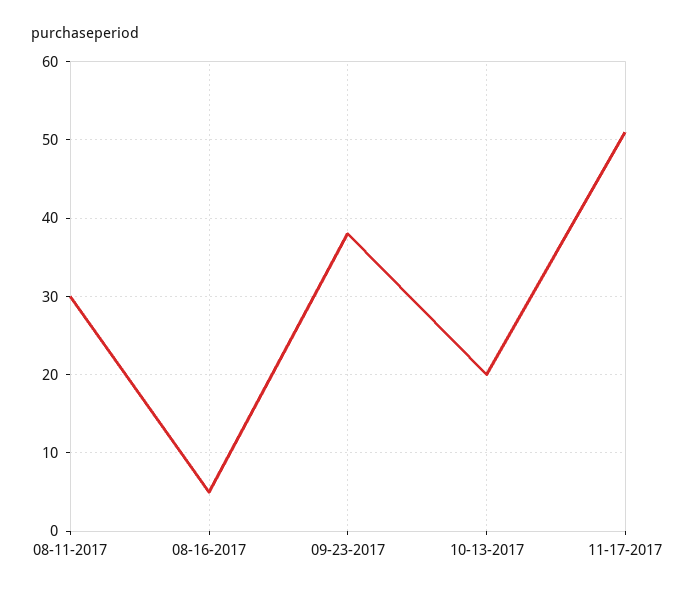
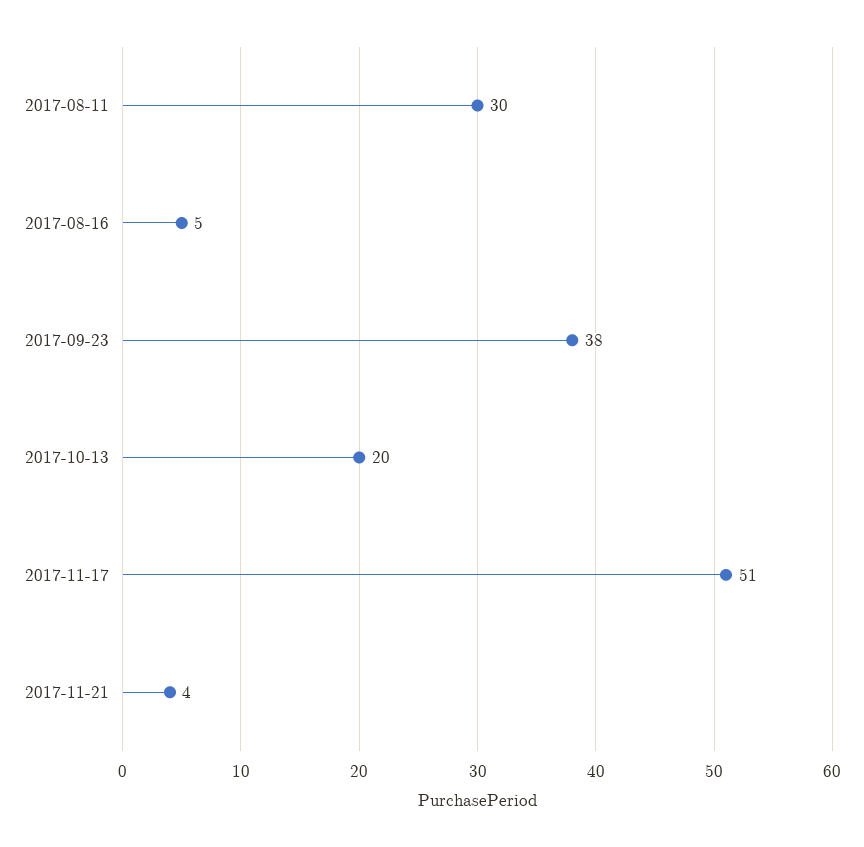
2017-11-21: none -> 4

